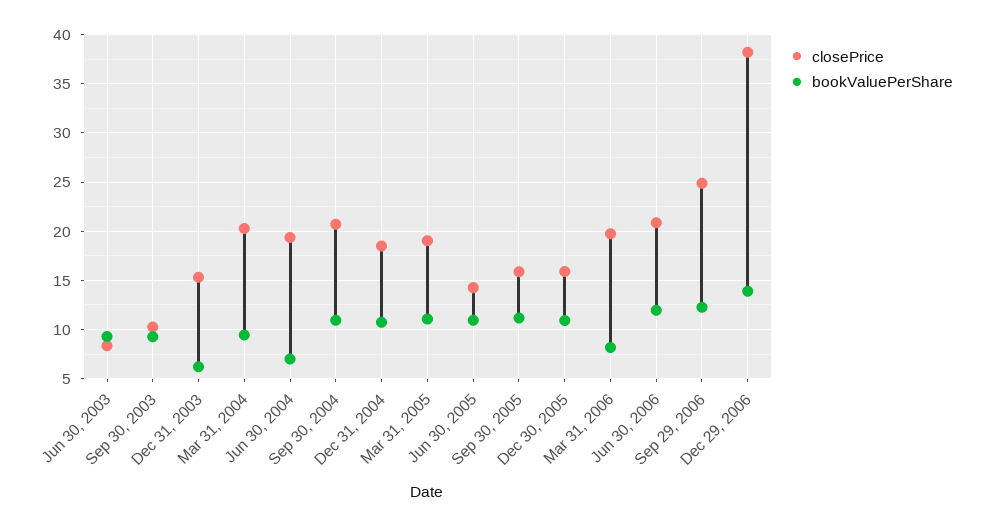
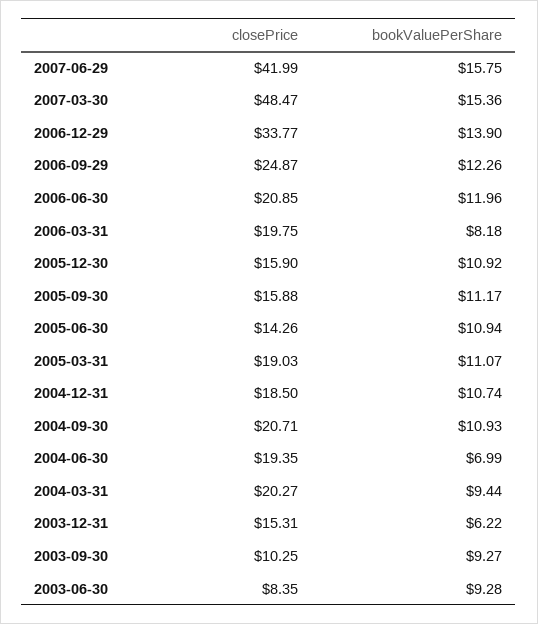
closePrice, Dec 29, 2006: 38 -> 33.77
closePrice, 2007-06-29: none -> 41.99
bookValuePerShare, 2007-06-29: none -> 15.75
closePrice, 2007-03-30: none -> 48.47
bookValuePerShare, 2007-03-30: none -> 15.36

